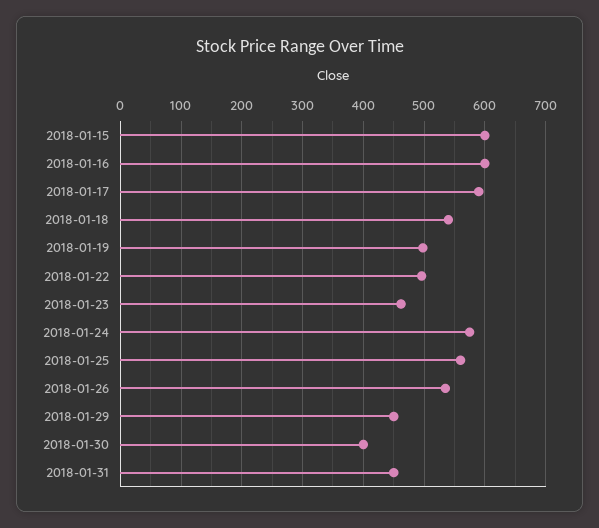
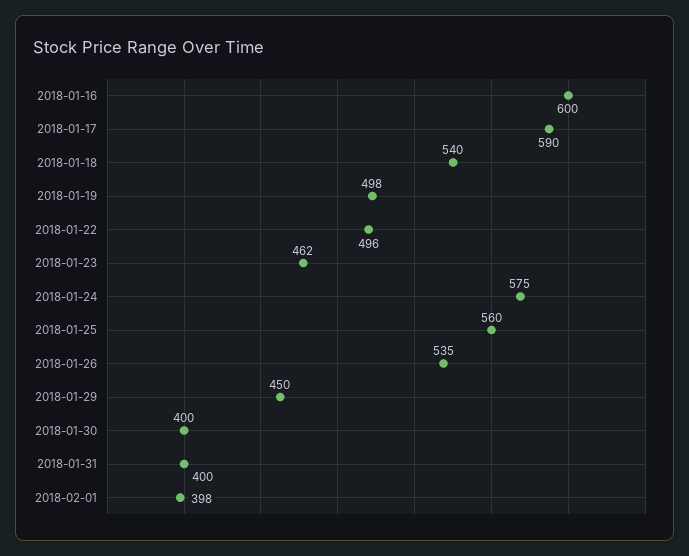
2018-01-15: 600 -> none
2018-01-31: 450 -> 400
2018-02-01: none -> 398

